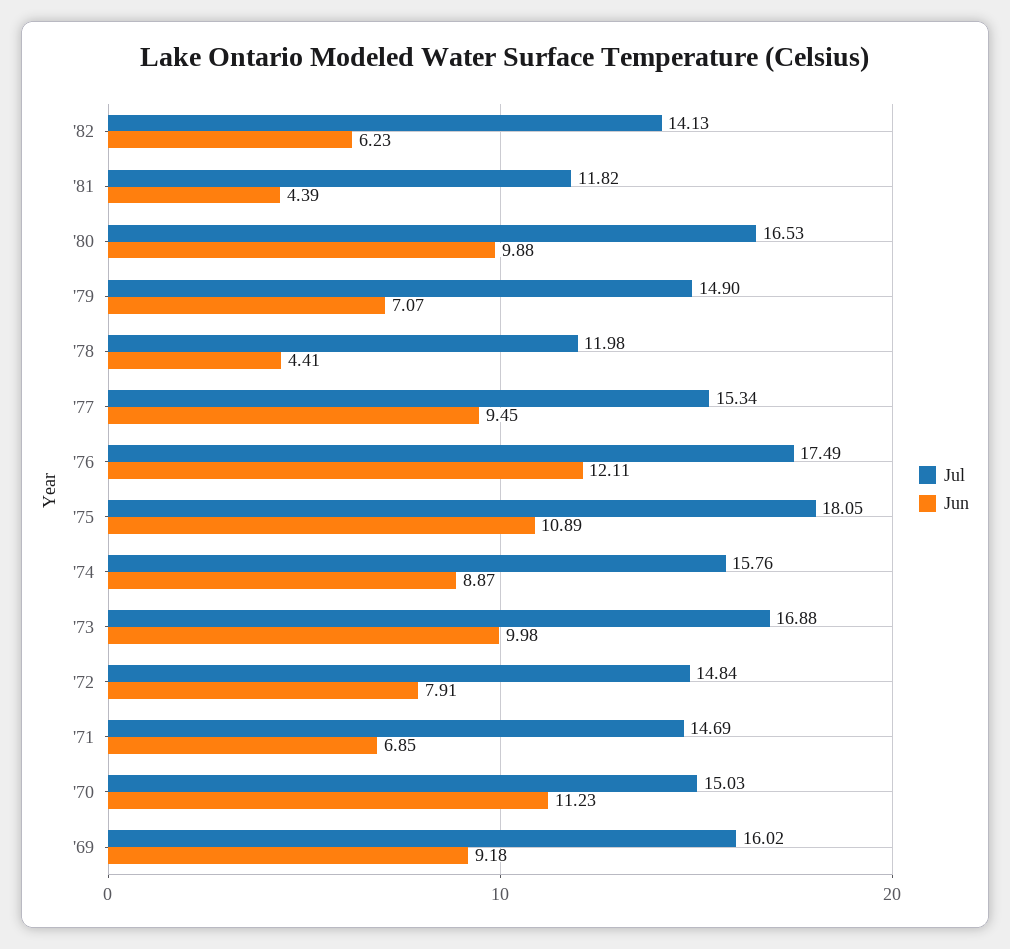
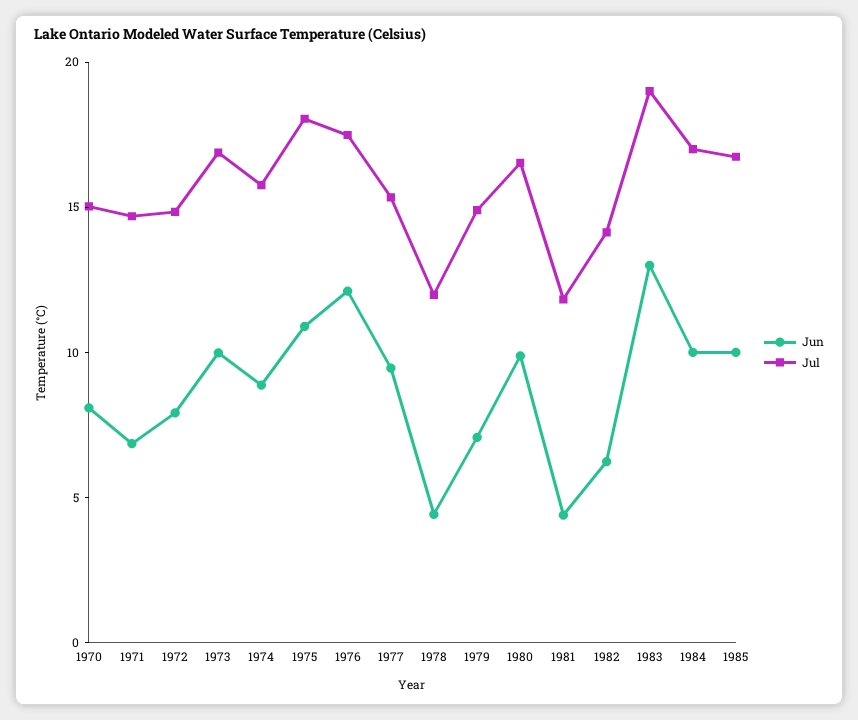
Jun, '70: 11.23 -> 8
Jul, '69: 16.02 -> none
Jun, '69: 9.18 -> none
Jun, 1983: none -> 13
Jul, 1983: none -> 19
Jun, 1984: none -> 10
Jul, 1984: none -> 17
Jun, 1985: none -> 10
Jul, 1985: none -> 17

